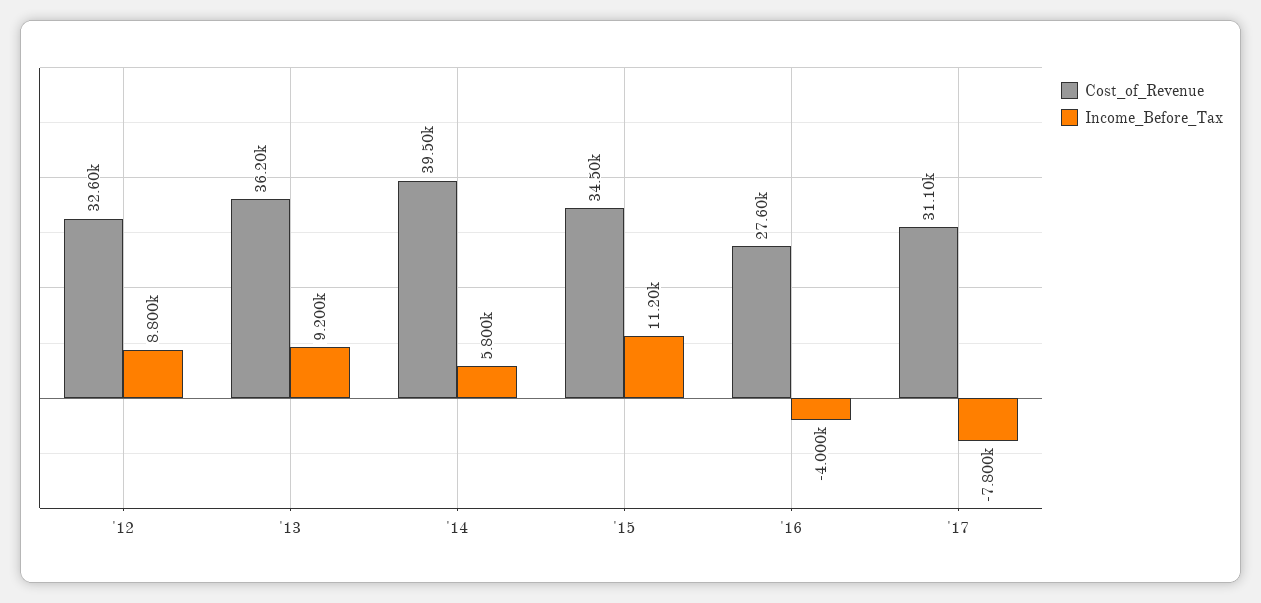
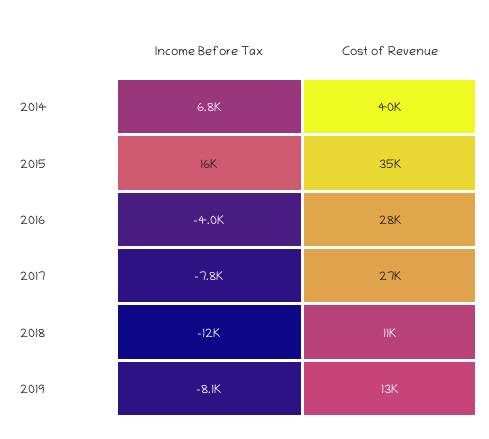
Cost_of_Revenue, '12: 32600 -> none
Income_Before_Tax, '12: 8800 -> none
Cost_of_Revenue, '13: 36200 -> none
Income_Before_Tax, '13: 9200 -> none
Income_Before_Tax, '14: 5800 -> 6800
Income_Before_Tax, '15: 11200 -> 16000
Cost_of_Revenue, '17: 31100 -> 27000
Income_Before_Tax, 2018: none -> -12000
Cost_of_Revenue, 2018: none -> 11000
Income_Before_Tax, 2019: none -> -8100
Cost_of_Revenue, 2019: none -> 13000

